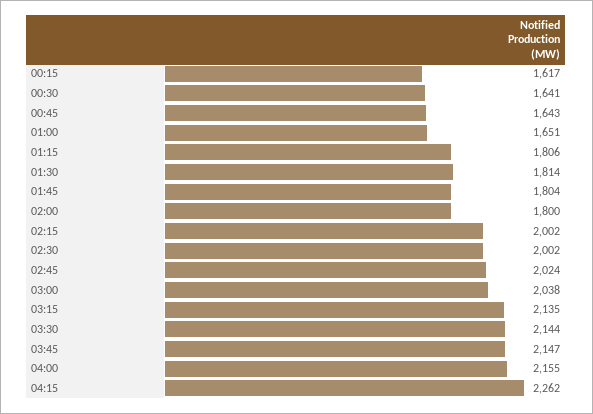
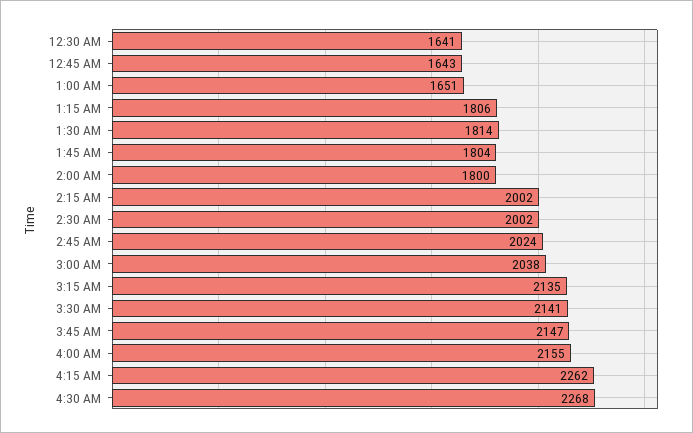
00:15: 1617 -> none
03:30: 2144 -> 2141
4:30 AM: none -> 2268

